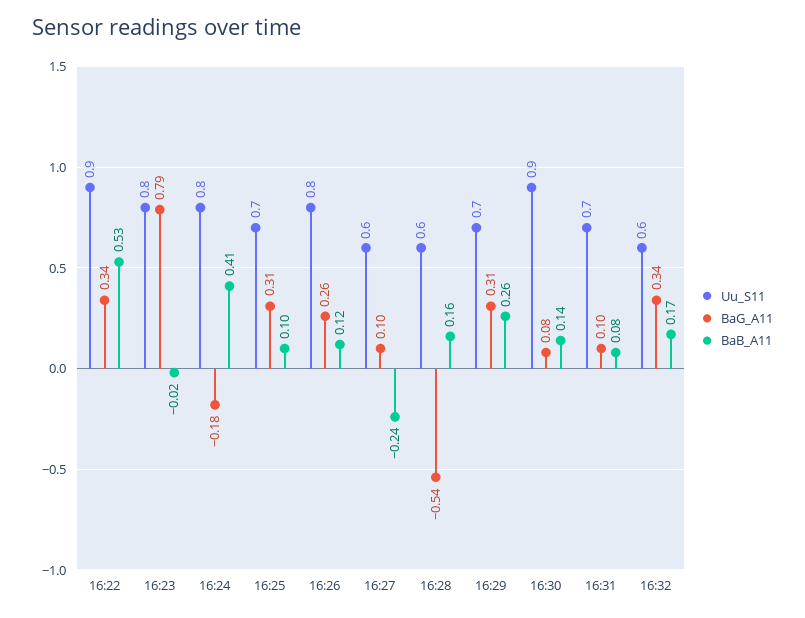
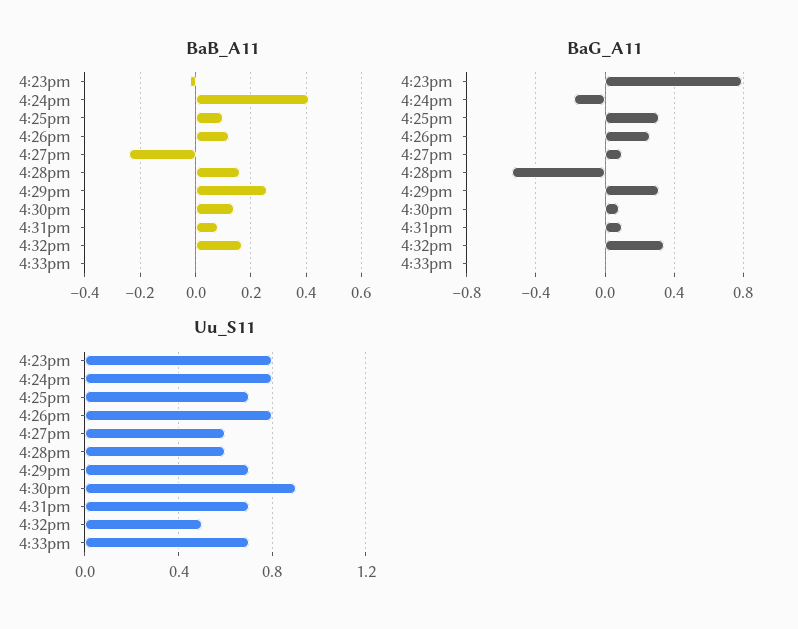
Uu_S11, 16:22: 0.9 -> none
BaG_A11, 16:22: 0.34 -> none
BaB_A11, 16:22: 0.53 -> none
Uu_S11, 16:32: 0.6 -> 0.5
BaB_A11, 4:33pm: none -> 0
BaG_A11, 4:33pm: none -> 0
Uu_S11, 4:33pm: none -> 0.7

